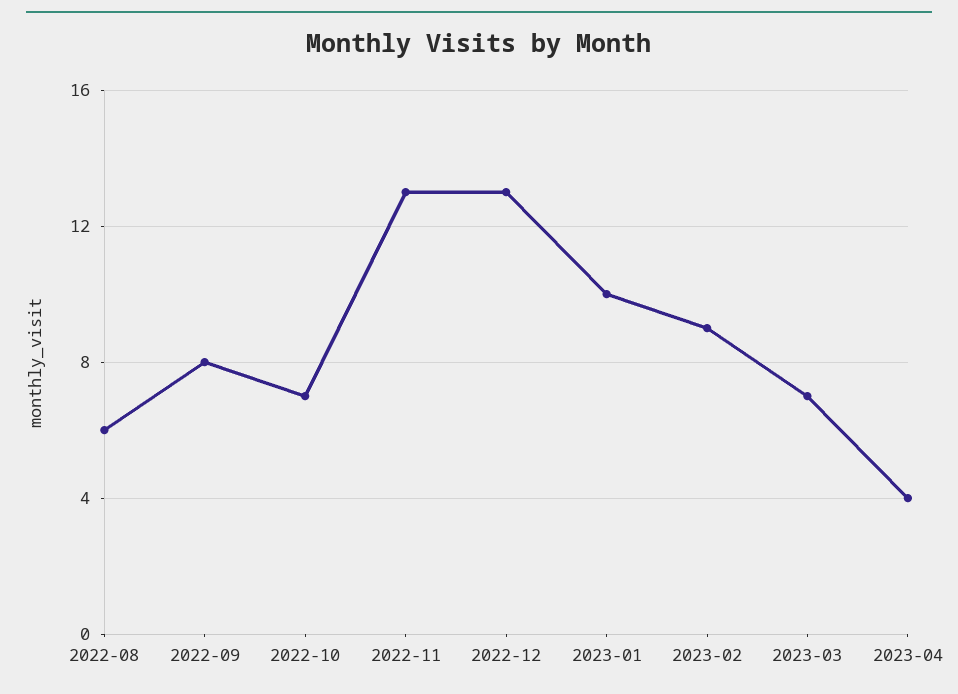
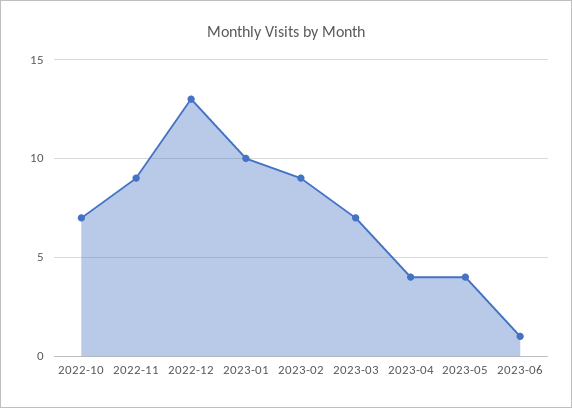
2022-08: 6 -> none
2022-09: 8 -> none
2022-11: 13 -> 9
2023-05: none -> 4
2023-06: none -> 1

